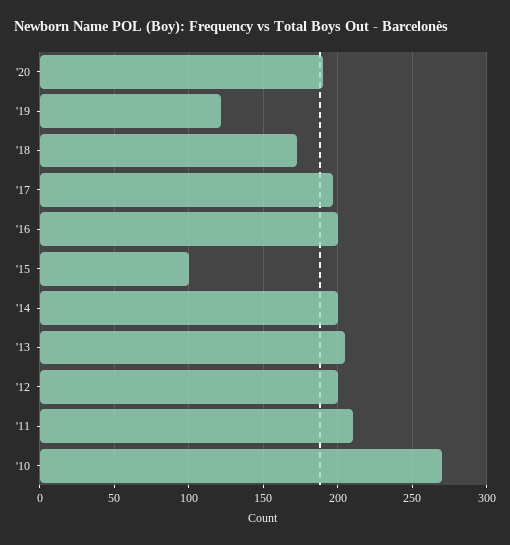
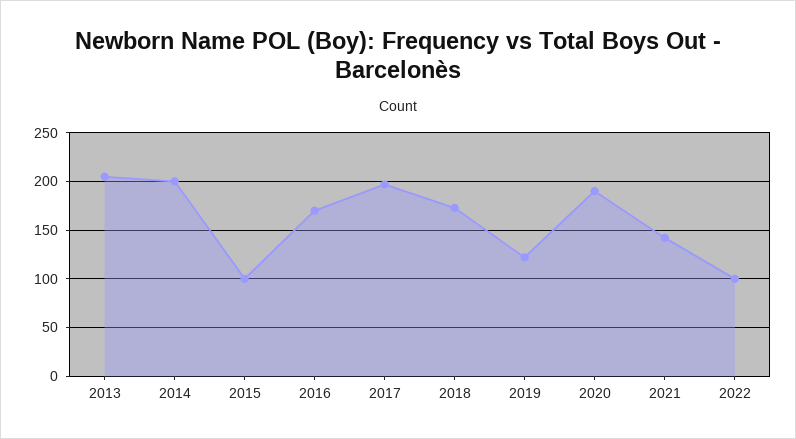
'16: 200 -> 170
'12: 200 -> none
'11: 210 -> none
'10: 270 -> none
2021: none -> 140
2022: none -> 100

